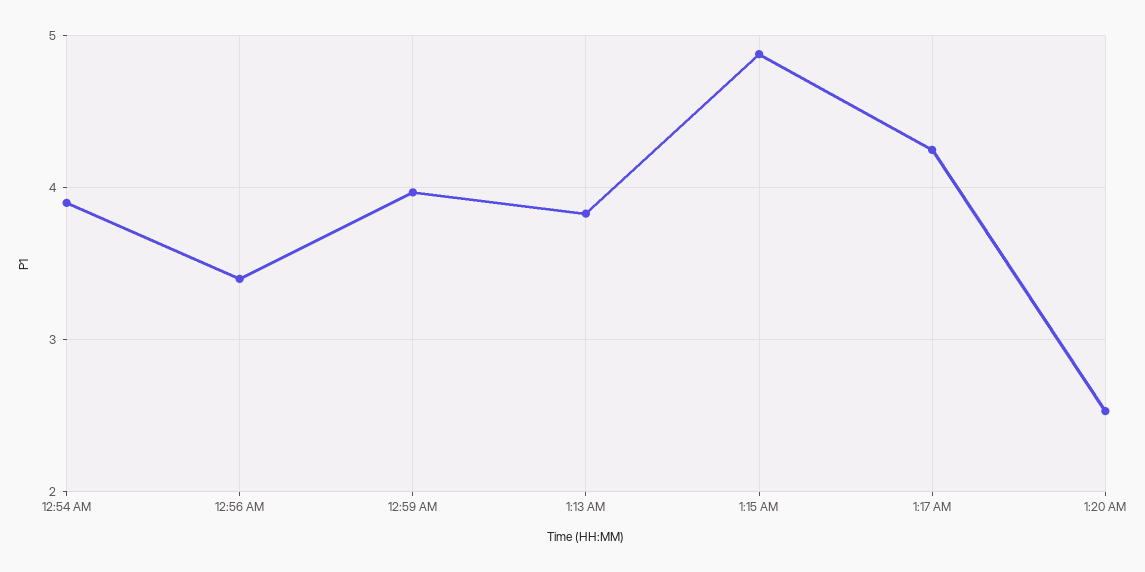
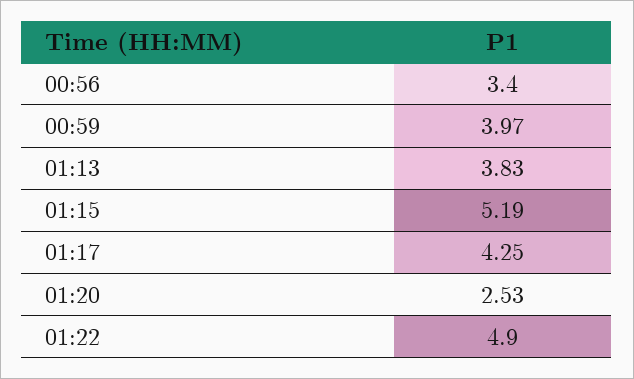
12:54 AM: 3.9 -> none
1:15 AM: 4.9 -> 5.19
01:22: none -> 4.9

